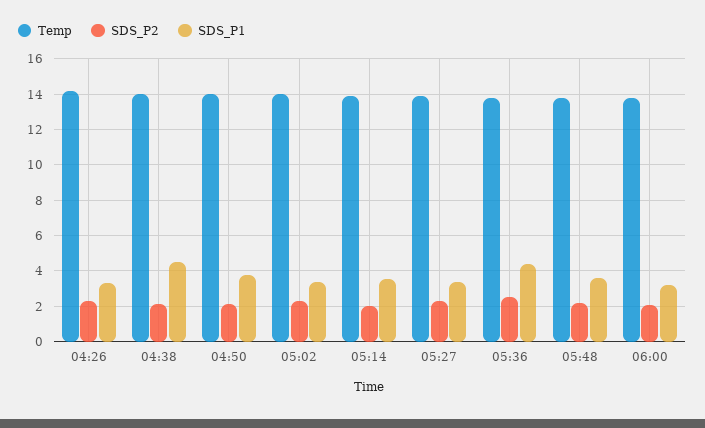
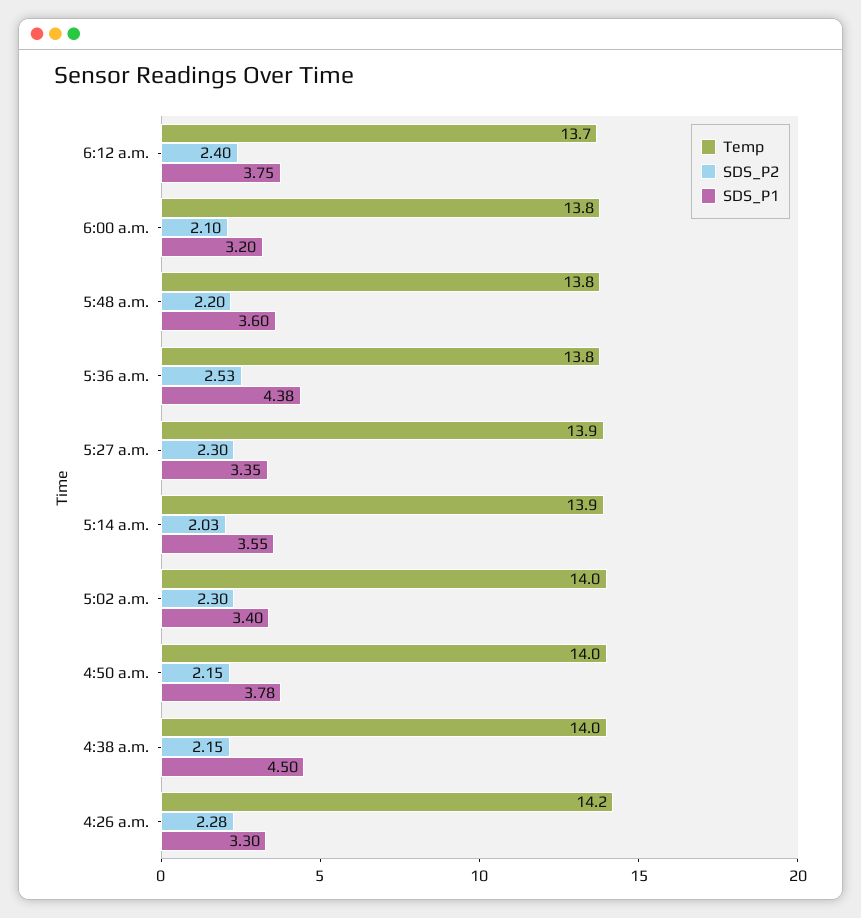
Temp, 6:12 a.m.: none -> 13.7
SDS_P2, 6:12 a.m.: none -> 2.4
SDS_P1, 6:12 a.m.: none -> 3.75

